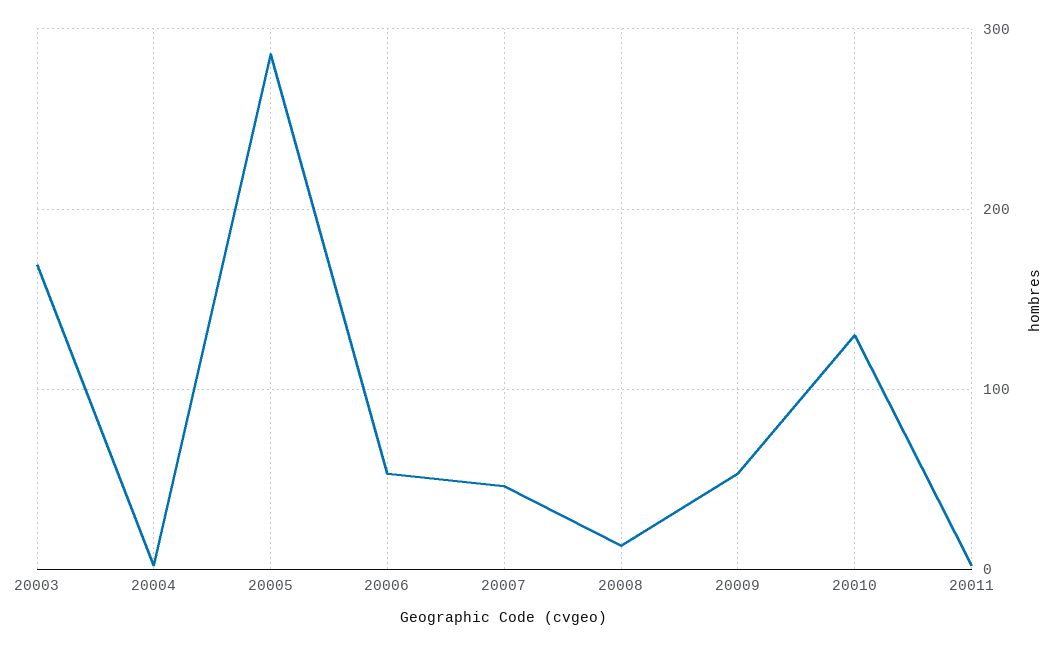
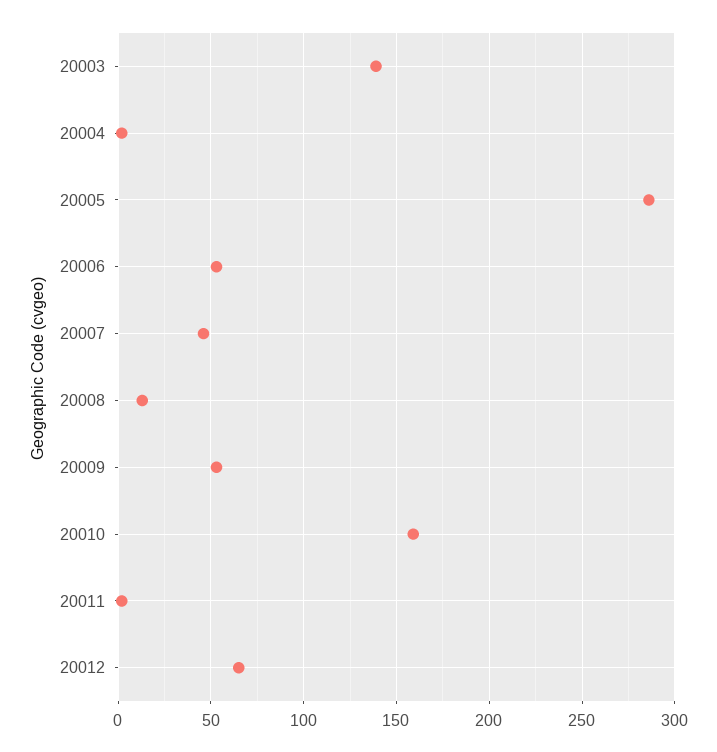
20003: 170 -> 140
20010: 130 -> 160
20012: none -> 65

